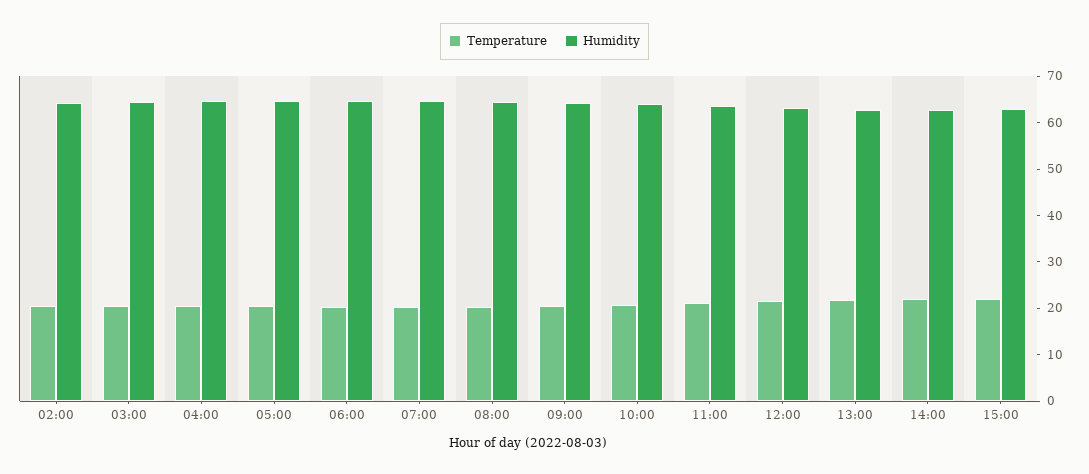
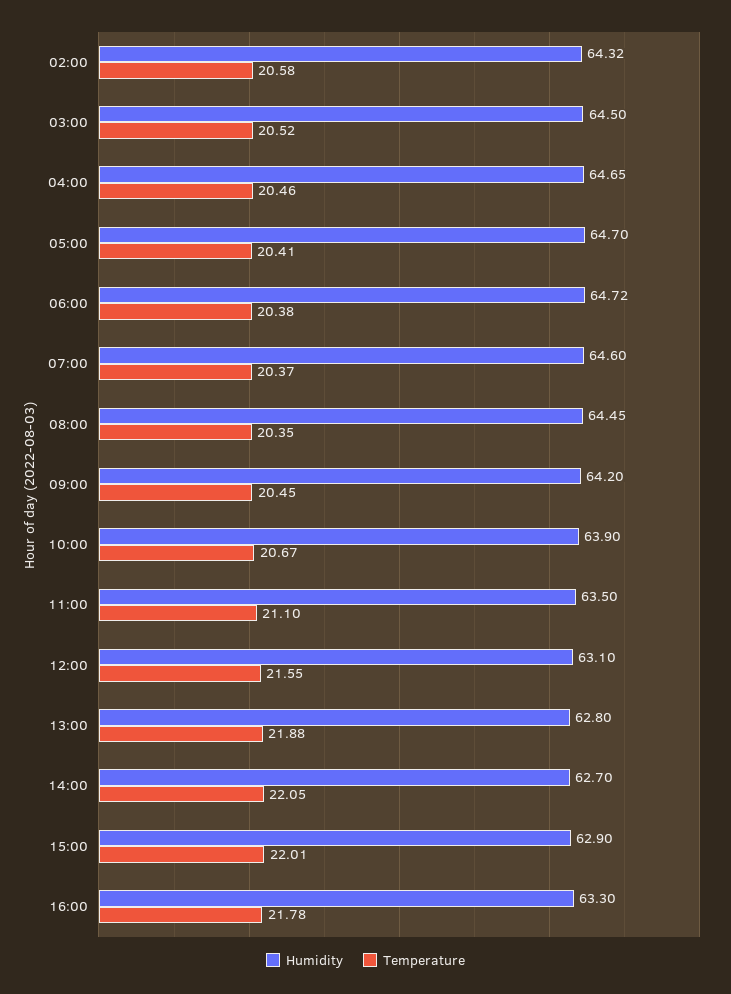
Humidity, 16:00: none -> 63.3
Temperature, 16:00: none -> 21.78

